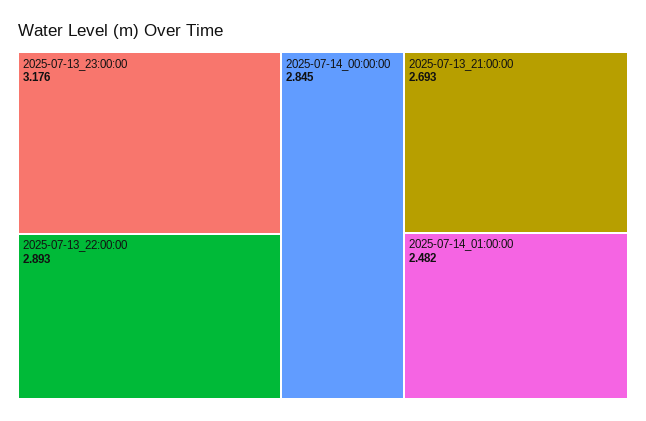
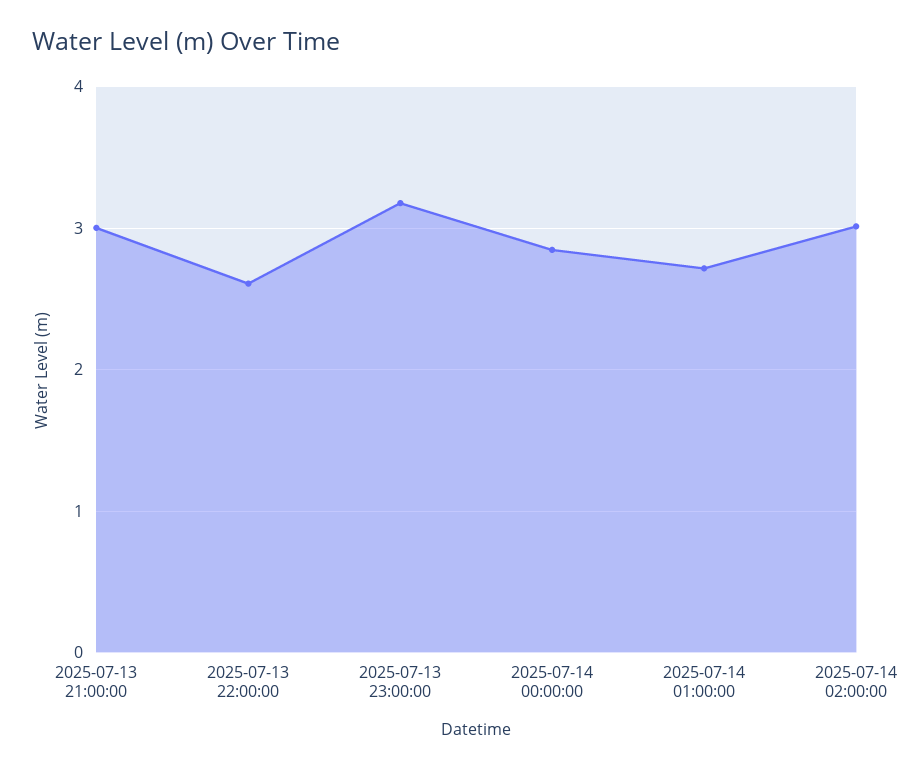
2025-07-13_22:00:00: 2.893 -> 2.6
2025-07-13_21:00:00: 2.693 -> 3
2025-07-14_01:00:00: 2.482 -> 2.7
2025-07-14 02:00:00: none -> 3

